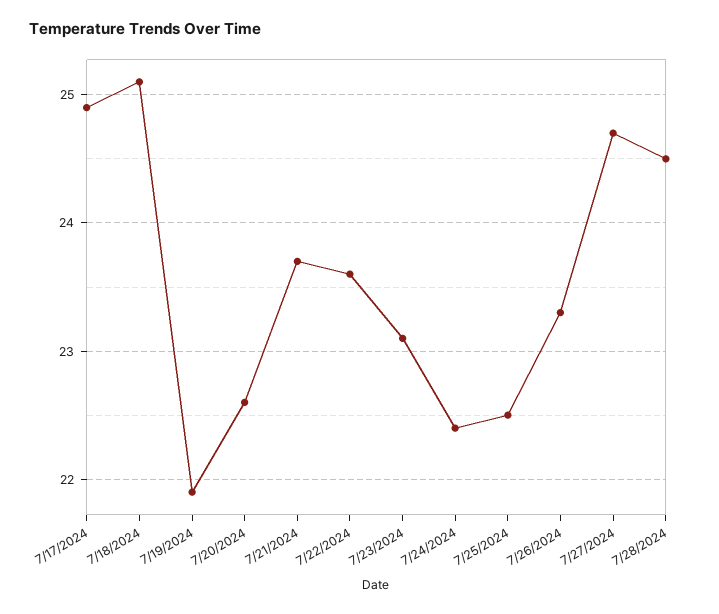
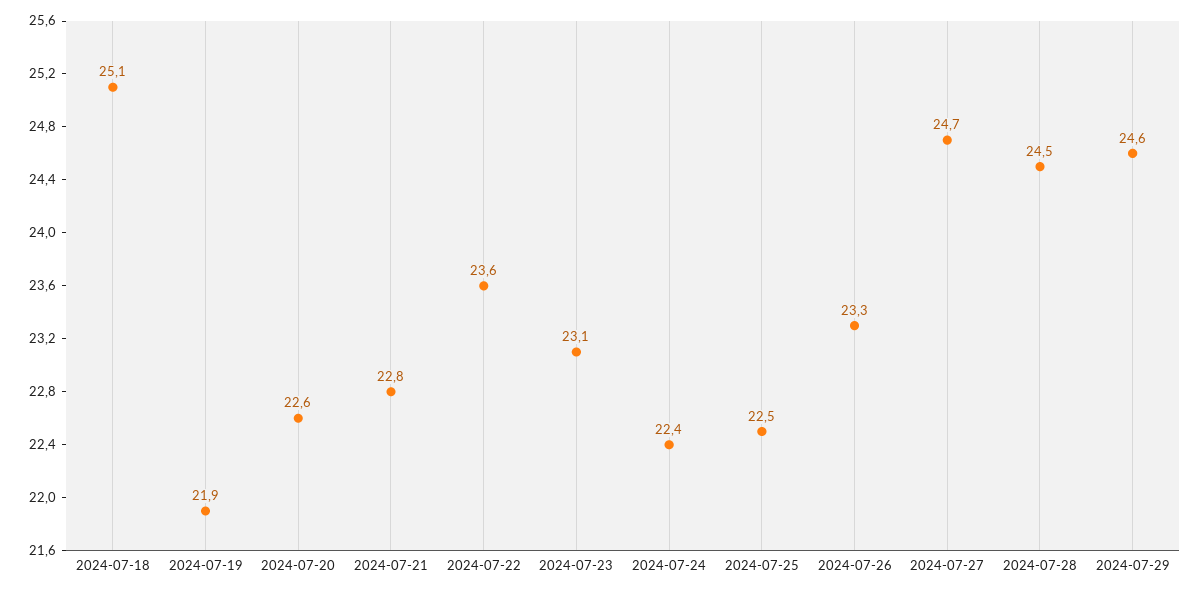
7/17/2024: 24.9 -> none
7/21/2024: 23.7 -> 22.8
2024-07-29: none -> 24.6

